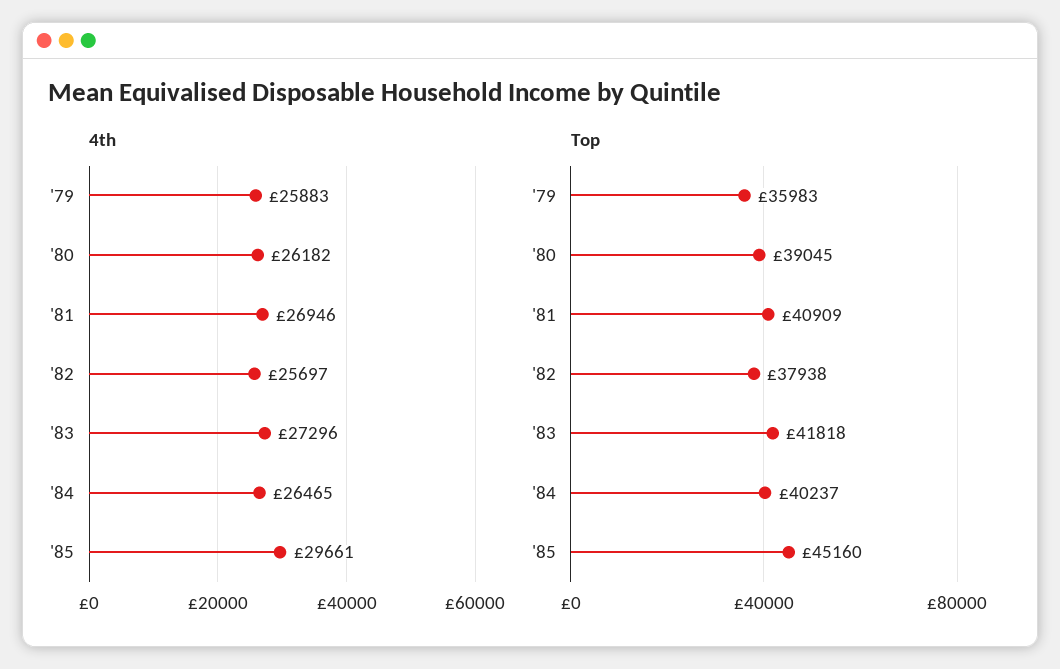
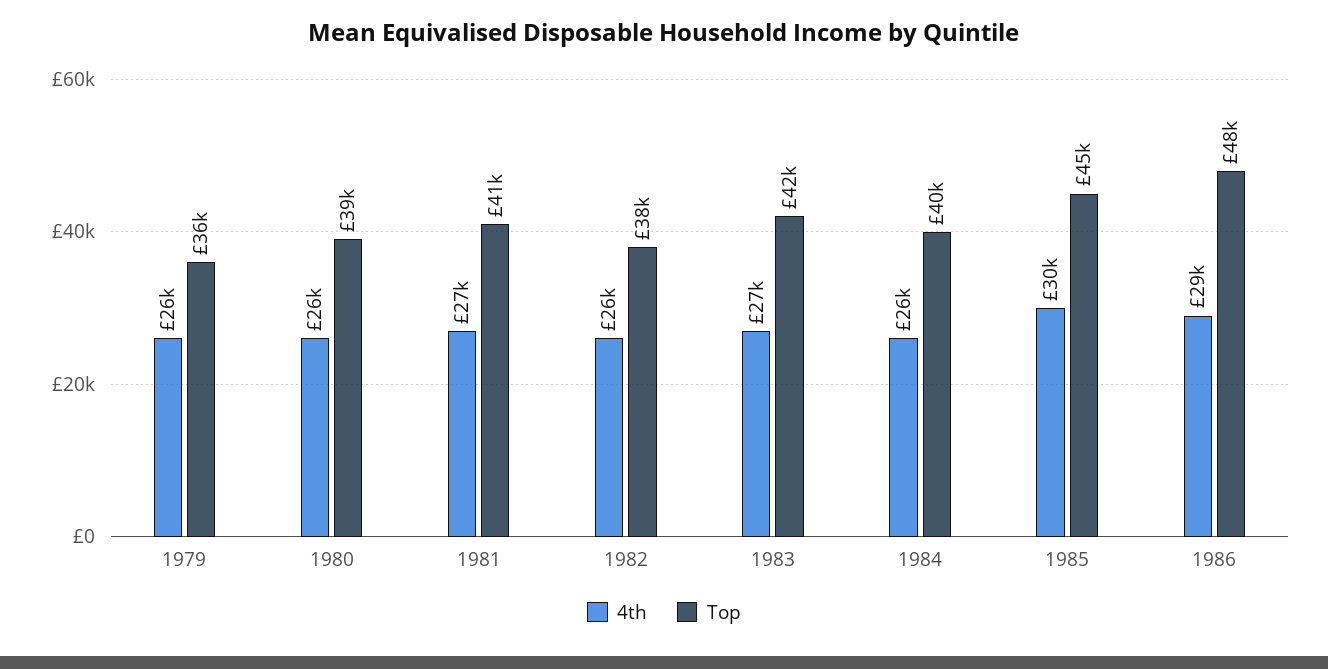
4th, 1986: none -> 29000
Top, 1986: none -> 48000

